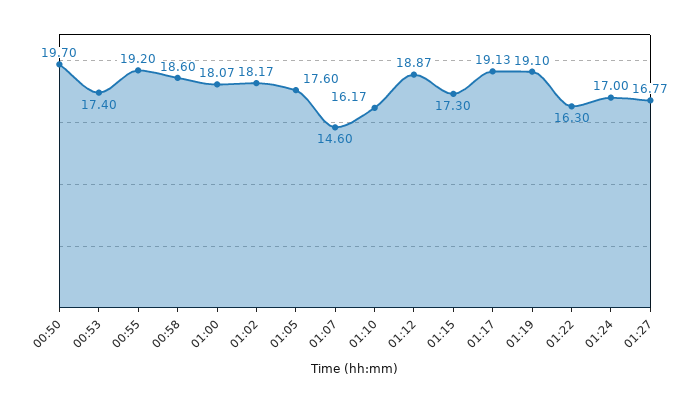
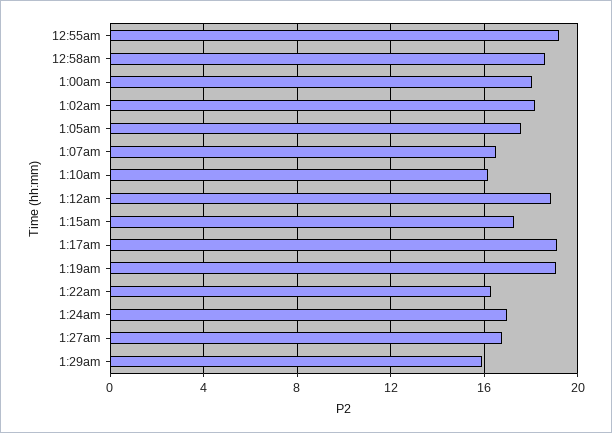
00:50: 19.7 -> none
00:53: 17.4 -> none
01:07: 14.6 -> 16.5
1:29am: none -> 16

